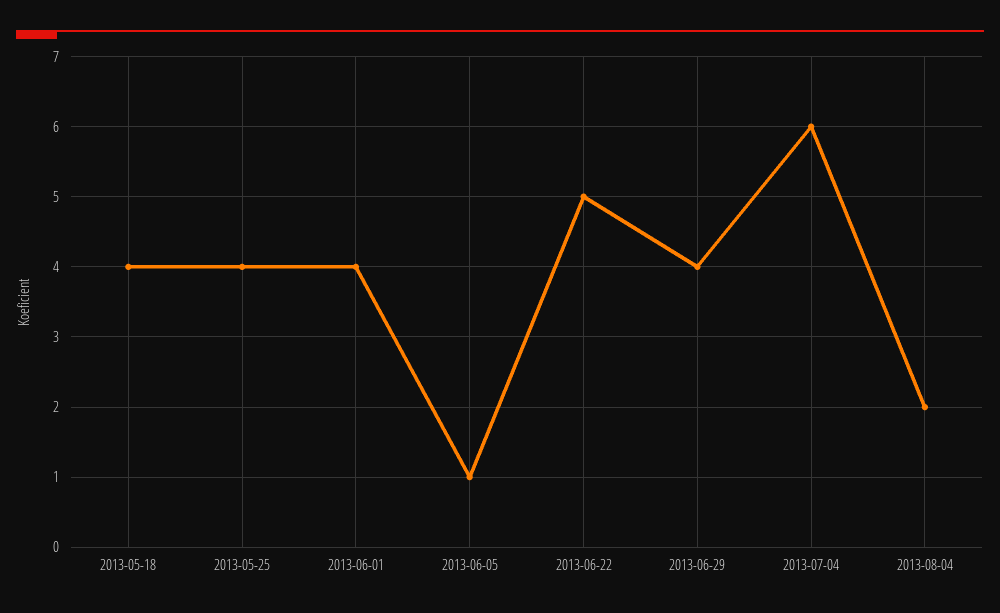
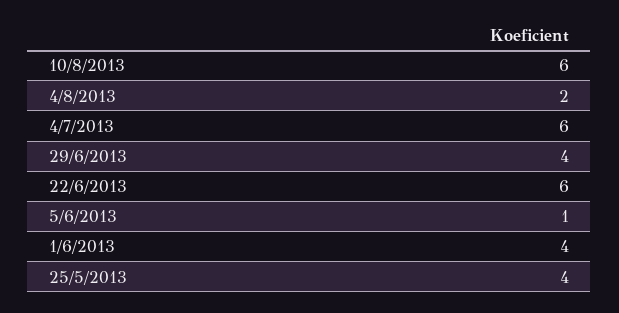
2013-05-18: 4 -> none
2013-06-22: 5 -> 6
10/8/2013: none -> 6

